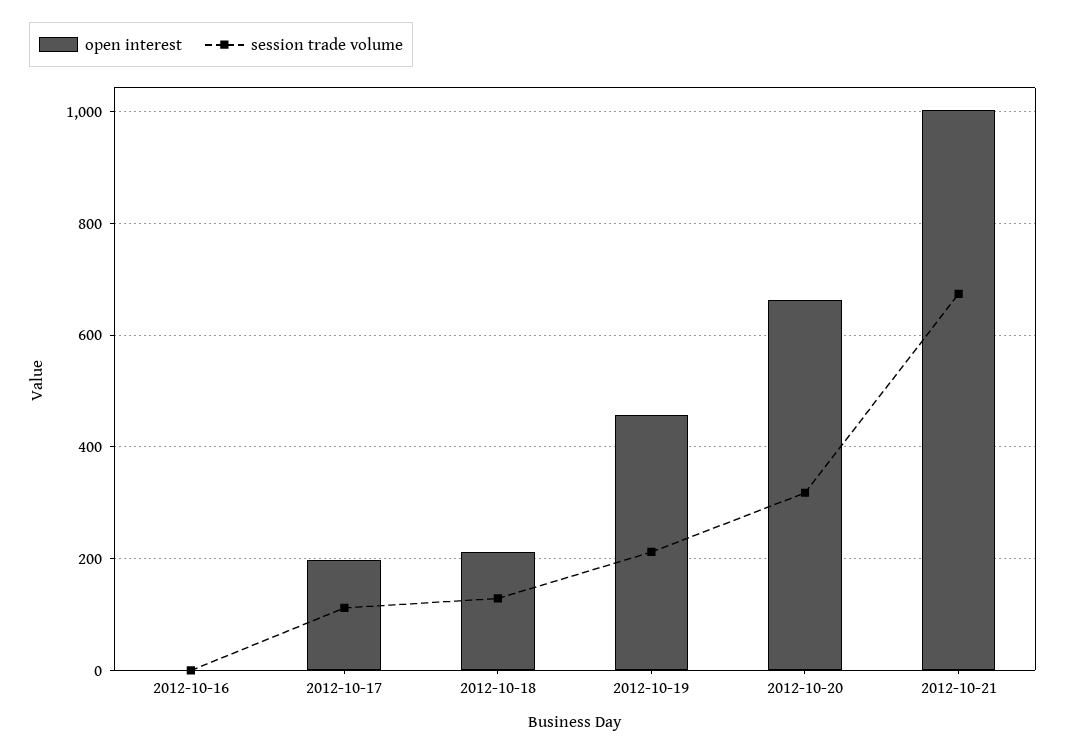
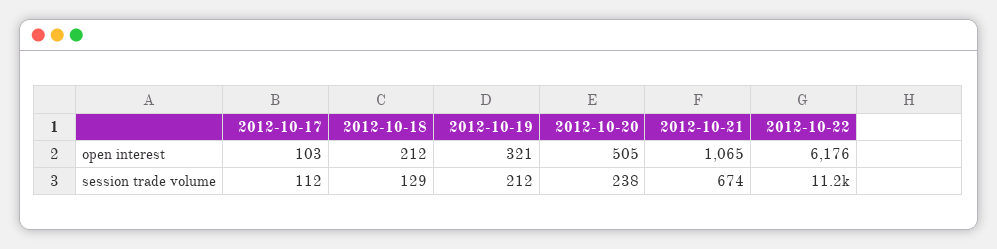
open interest, 2012-10-16: 0 -> none
session trade volume, 2012-10-16: 0 -> none
open interest, 2012-10-17: 200 -> 103
open interest, 2012-10-19: 460 -> 321
open interest, 2012-10-20: 660 -> 505
session trade volume, 2012-10-20: 320 -> 238
open interest, 2012-10-21: 1000 -> 1065
open interest, 2012-10-22: none -> 6176
session trade volume, 2012-10-22: none -> 11200

